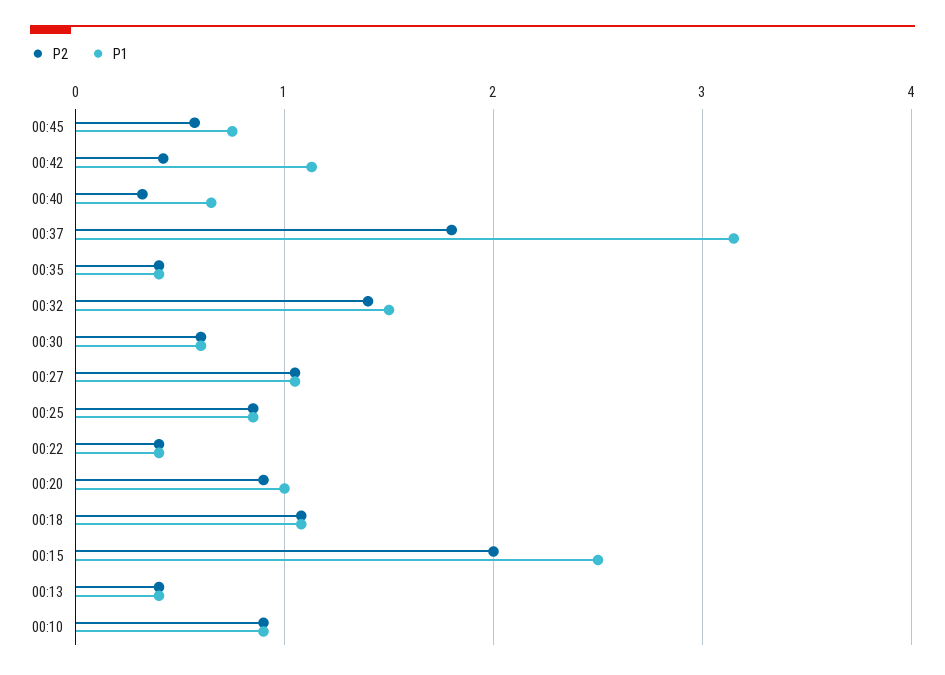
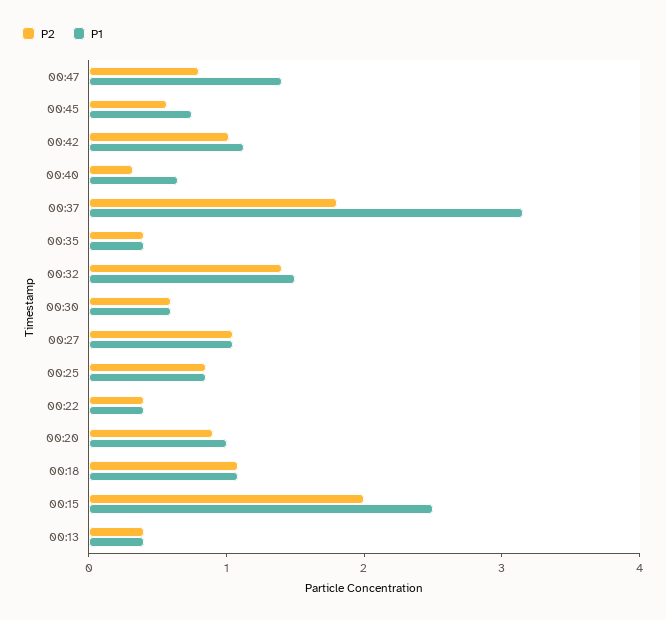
P2, 00:42: 0.4 -> 1
P2, 00:10: 0.9 -> none
P1, 00:10: 0.9 -> none
P2, 00:47: none -> 0.8
P1, 00:47: none -> 1.4

